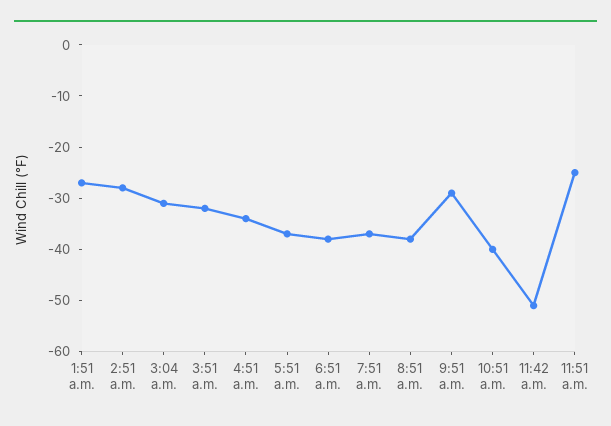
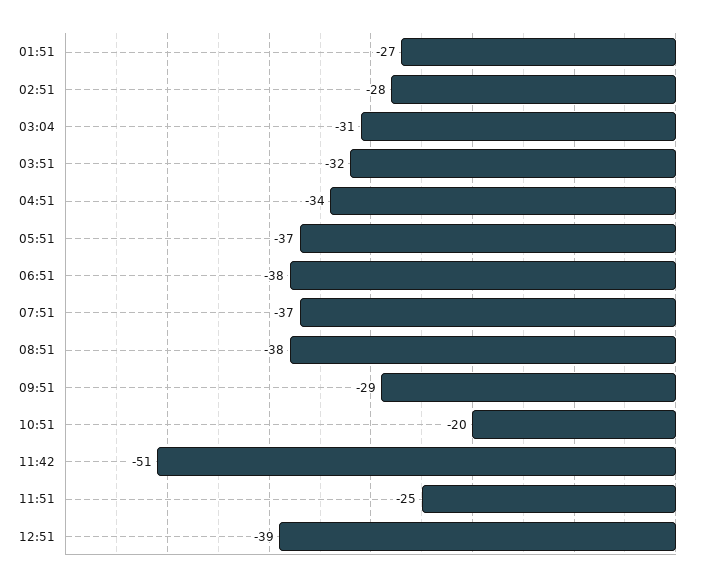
10:51 a.m.: -40 -> -20
12:51: none -> -39

